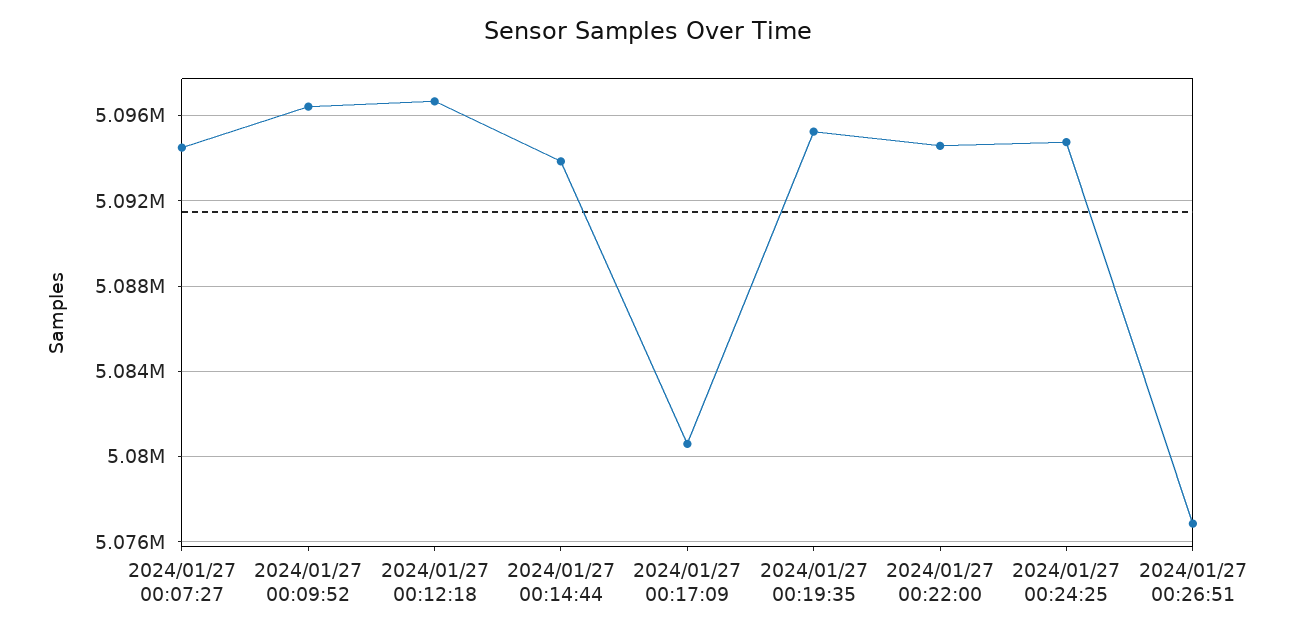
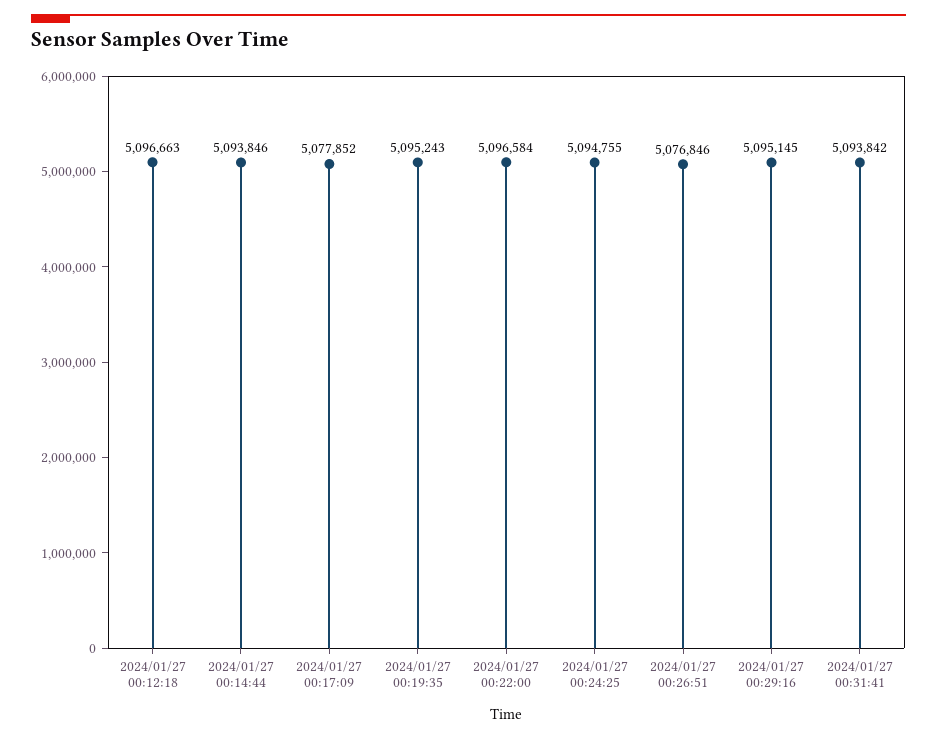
2024/01/27 00:07:27: 5094500 -> none
2024/01/27 00:09:52: 5096500 -> none
2024/01/27 00:17:09: 5080500 -> 5077852
2024/01/27 00:22:00: 5094500 -> 5096584
2024/01/27 00:29:16: none -> 5095145
2024/01/27 00:31:41: none -> 5093842

